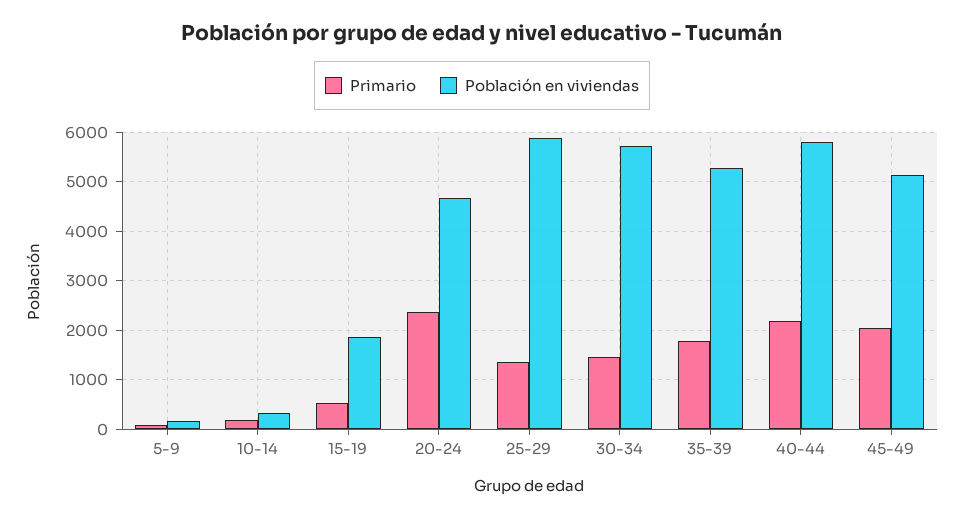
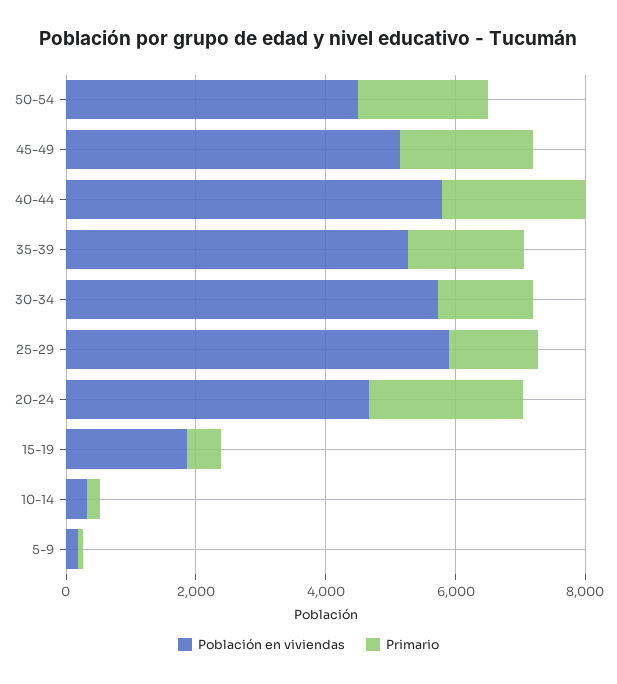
Población en viviendas, 50-54: none -> 4500
Primario, 50-54: none -> 2000

